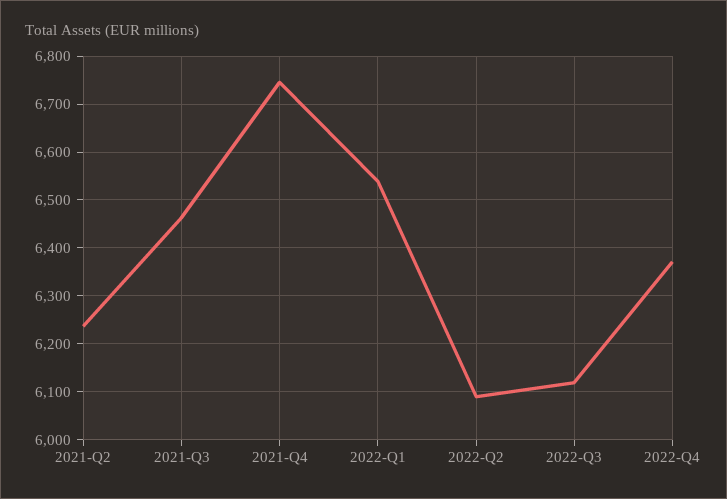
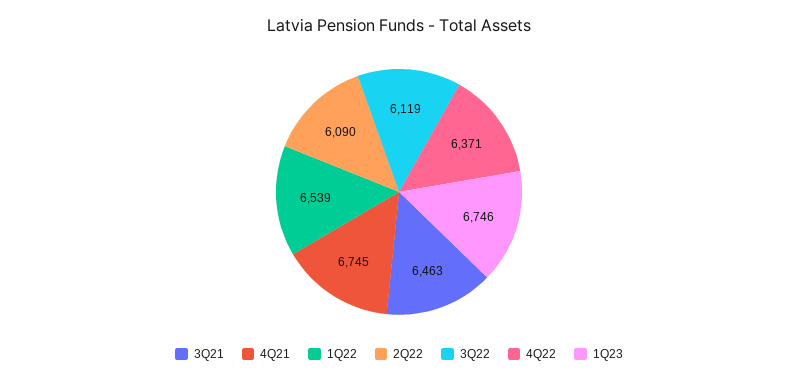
2021-Q2: 6240 -> none
1Q23: none -> 6746

